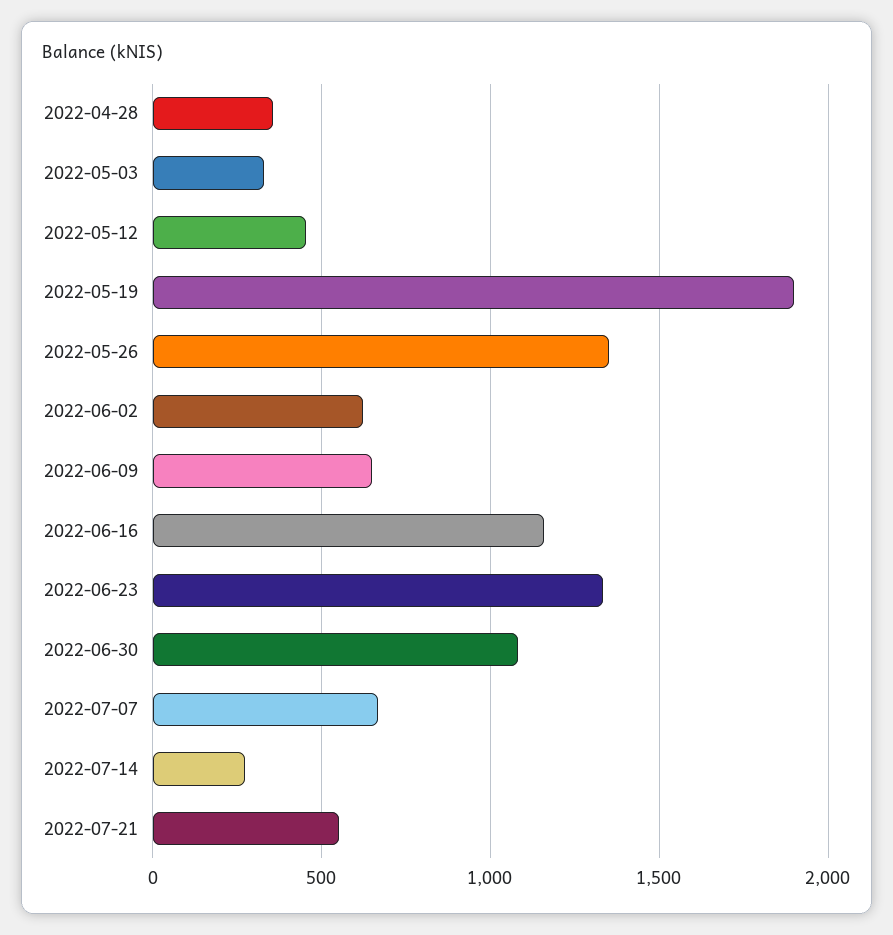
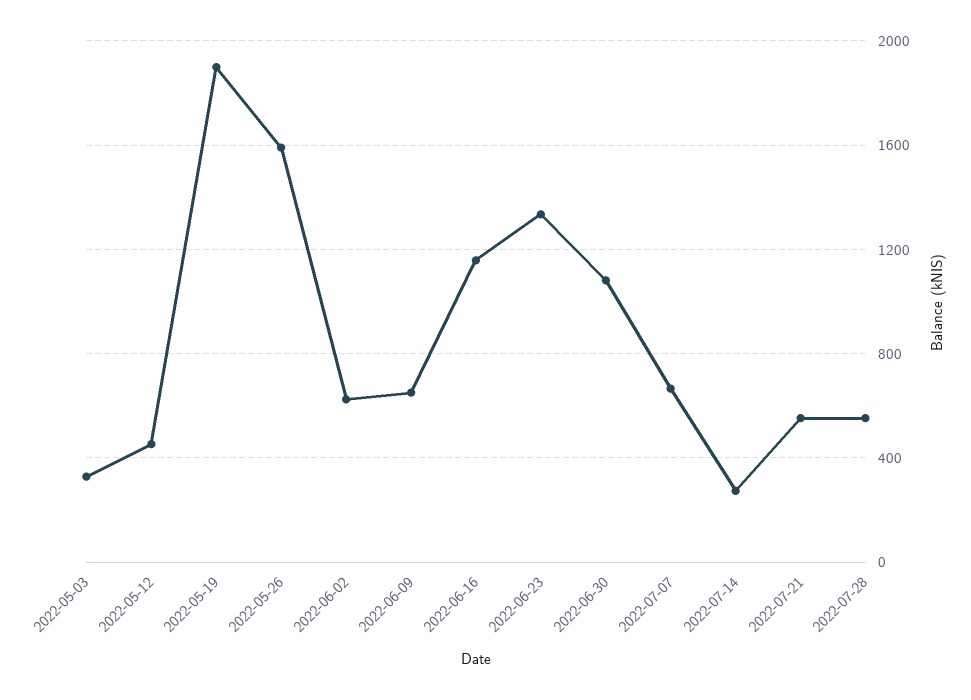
2022-04-28: 350 -> none
2022-05-26: 1350 -> 1600
2022-07-28: none -> 550

